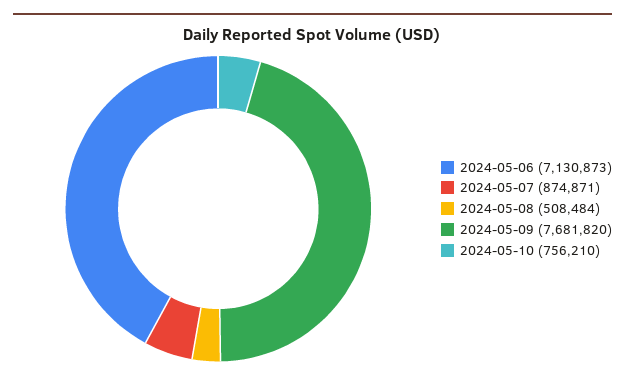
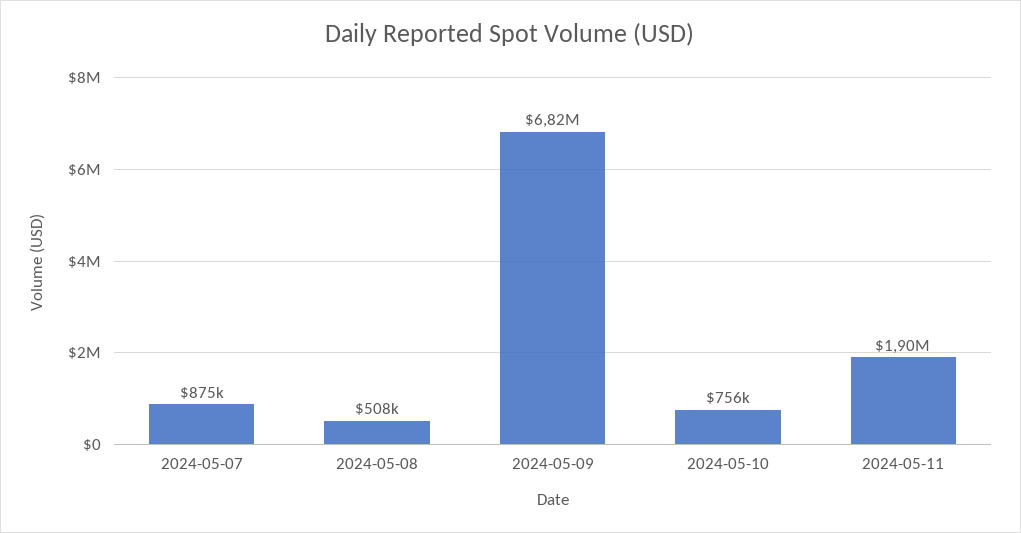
2024-05-06: 7130873 -> none
2024-05-09: 7681820 -> 6820000
2024-05-11: none -> 1900000

